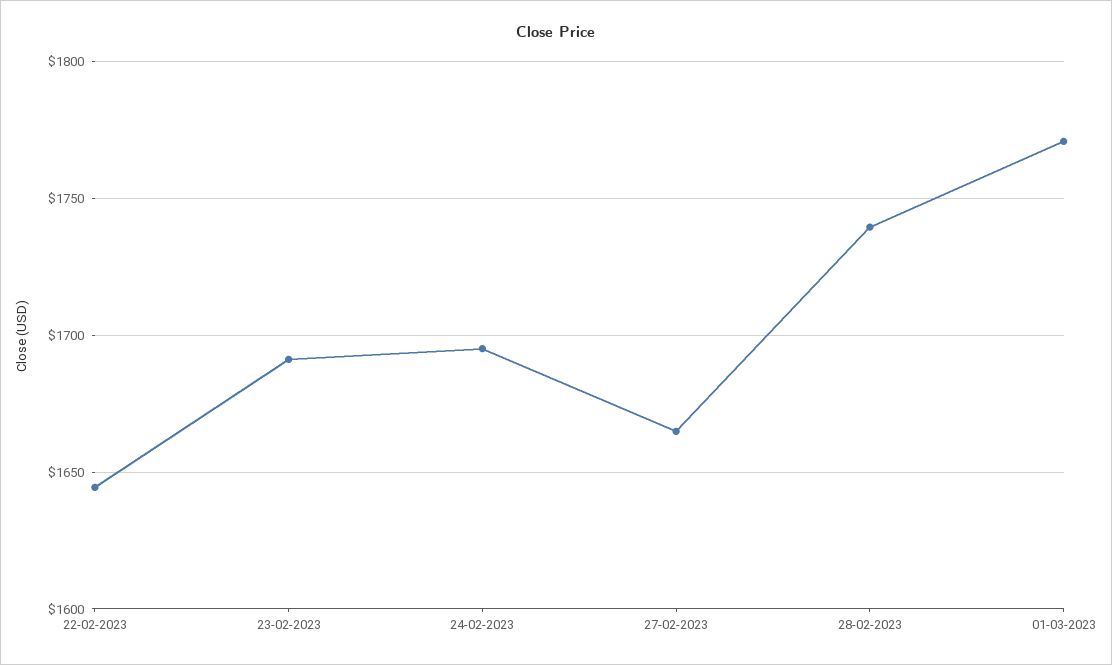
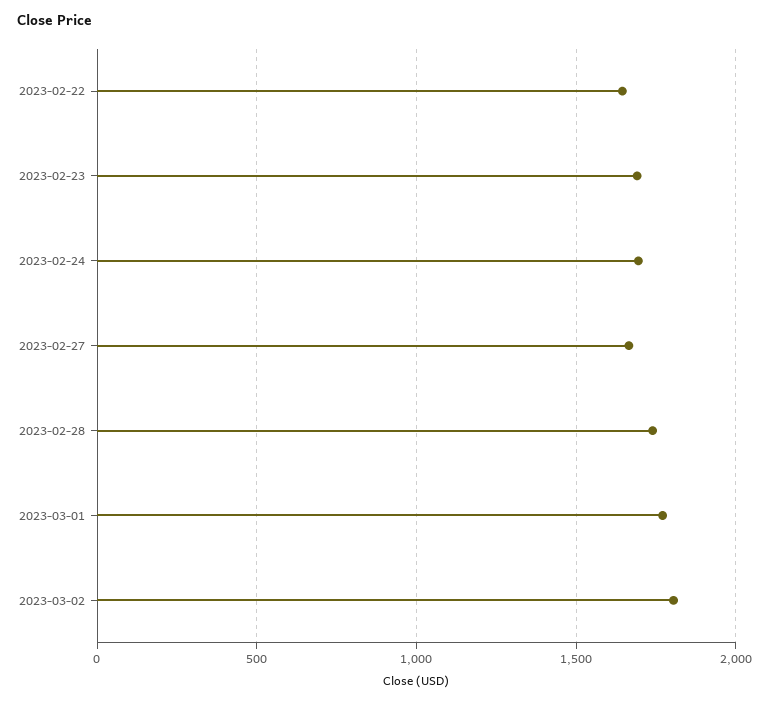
2023-03-02: none -> 1800

